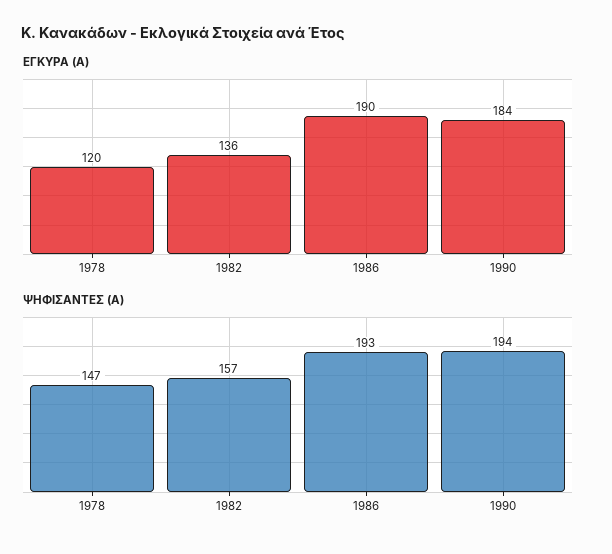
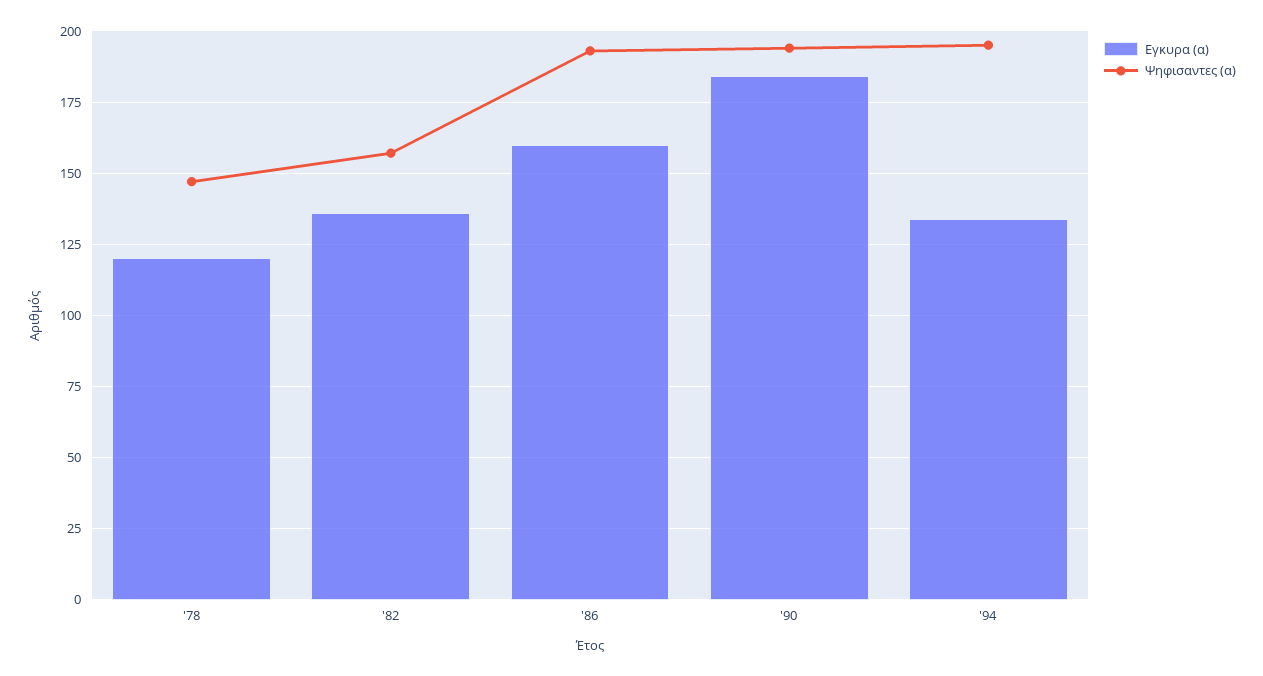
ΕΓΚΥΡΑ (Α), 1986: 190 -> 160
ΕΓΚΥΡΑ (Α), '94: none -> 135
ΨΗΦΙΣΑΝΤΕΣ (Α), '94: none -> 195

